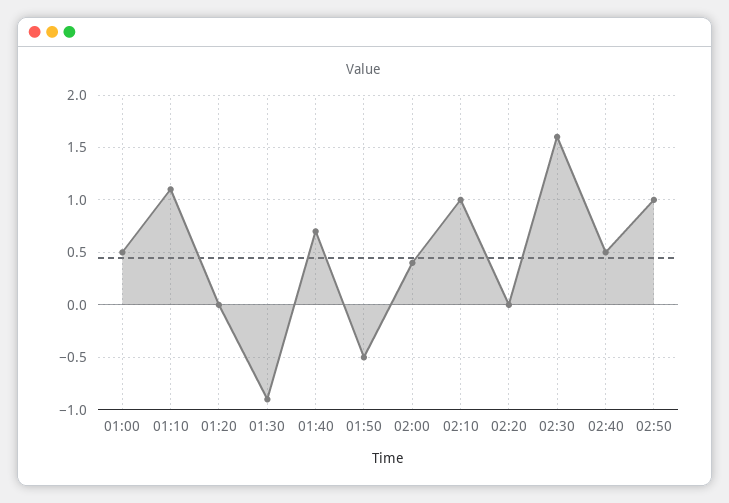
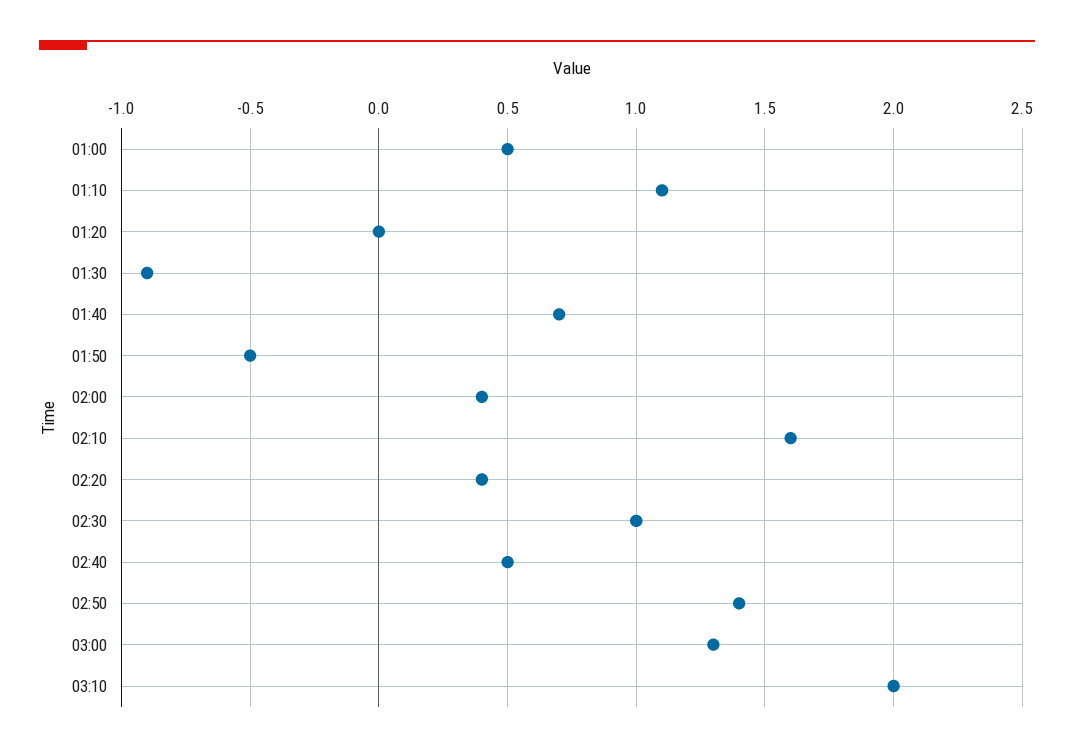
02:10: 1 -> 1.6
02:20: 0 -> 0.4
02:30: 1.6 -> 1
02:50: 1 -> 1.4
03:00: none -> 1.3
03:10: none -> 2

